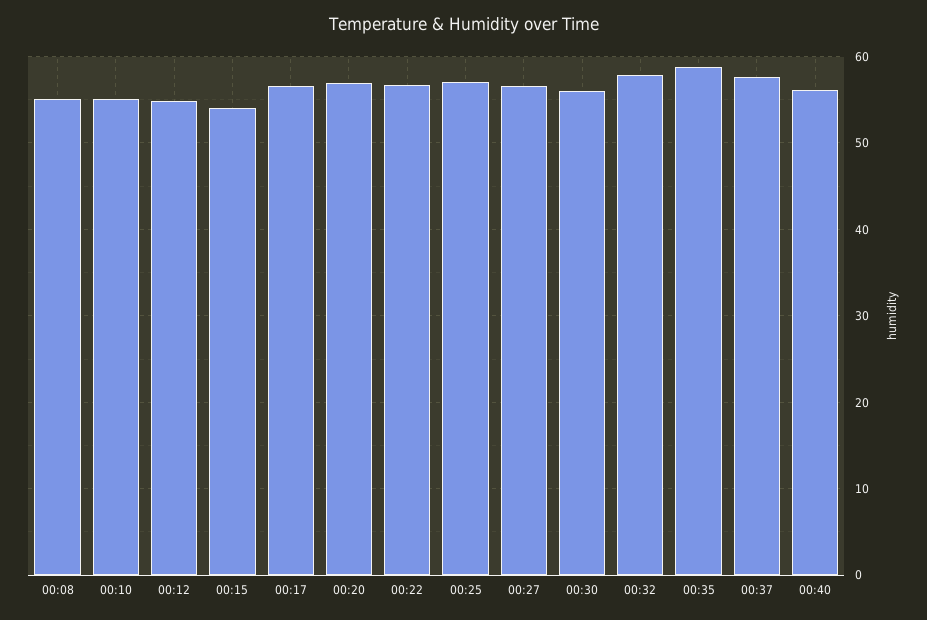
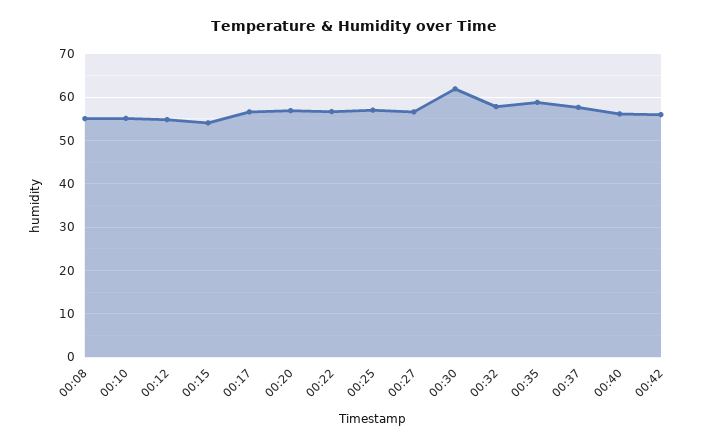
00:30: 56 -> 62
00:42: none -> 56

